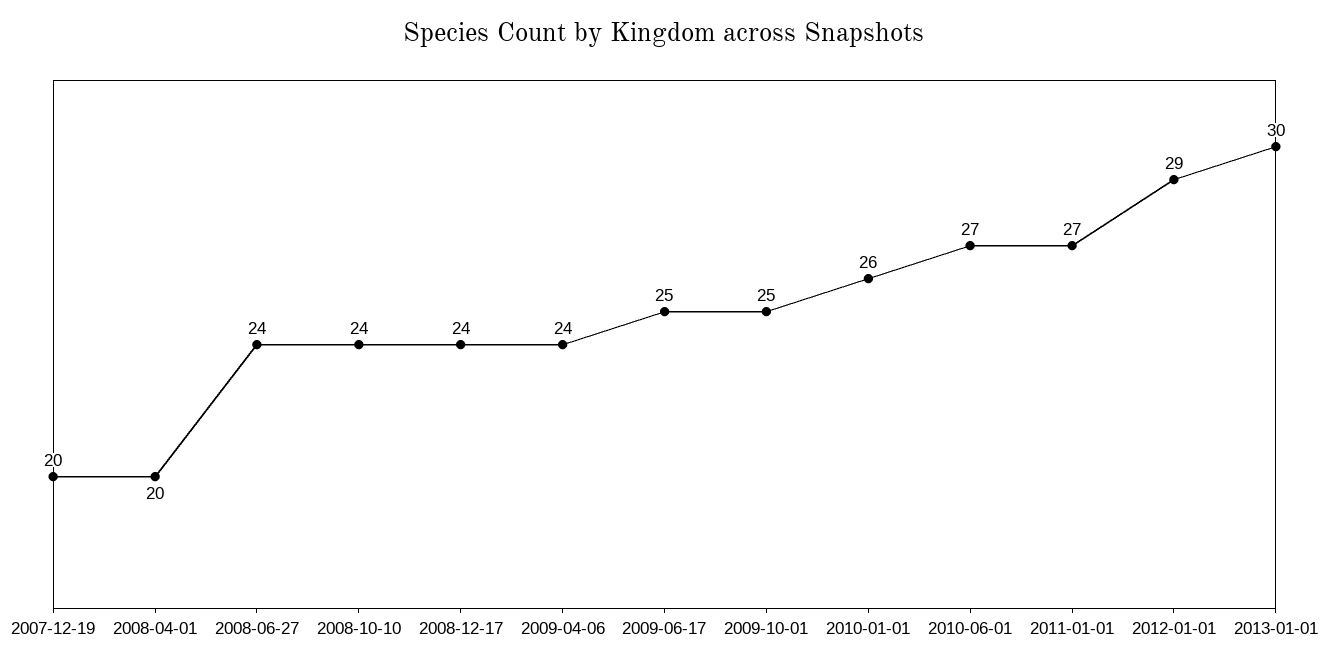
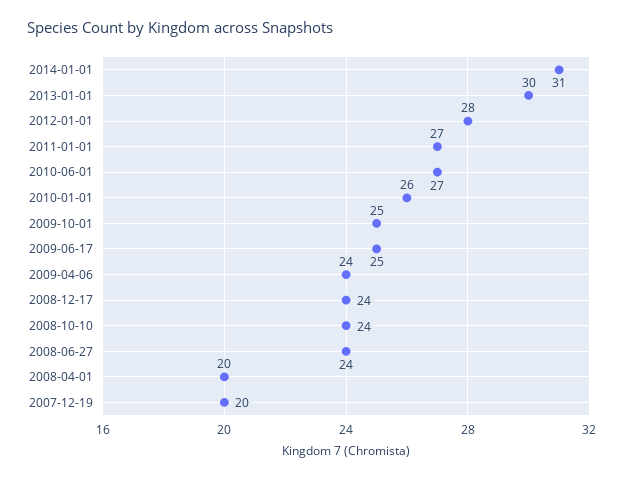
2012-01-01: 29 -> 28
2014-01-01: none -> 31

